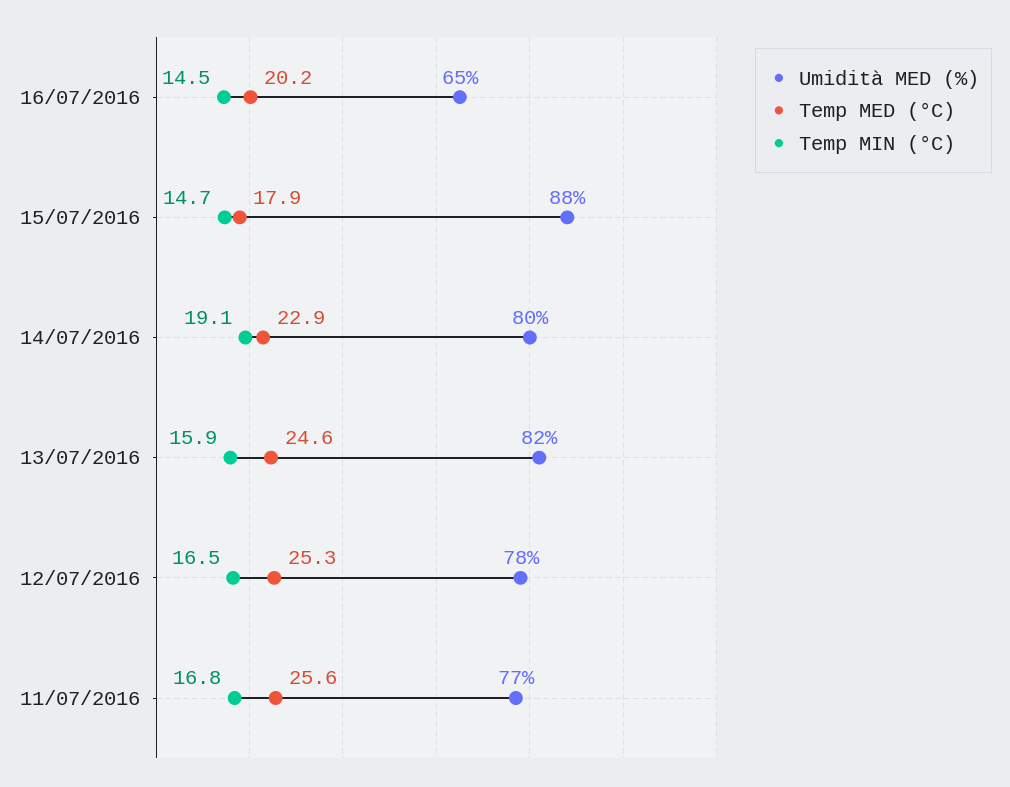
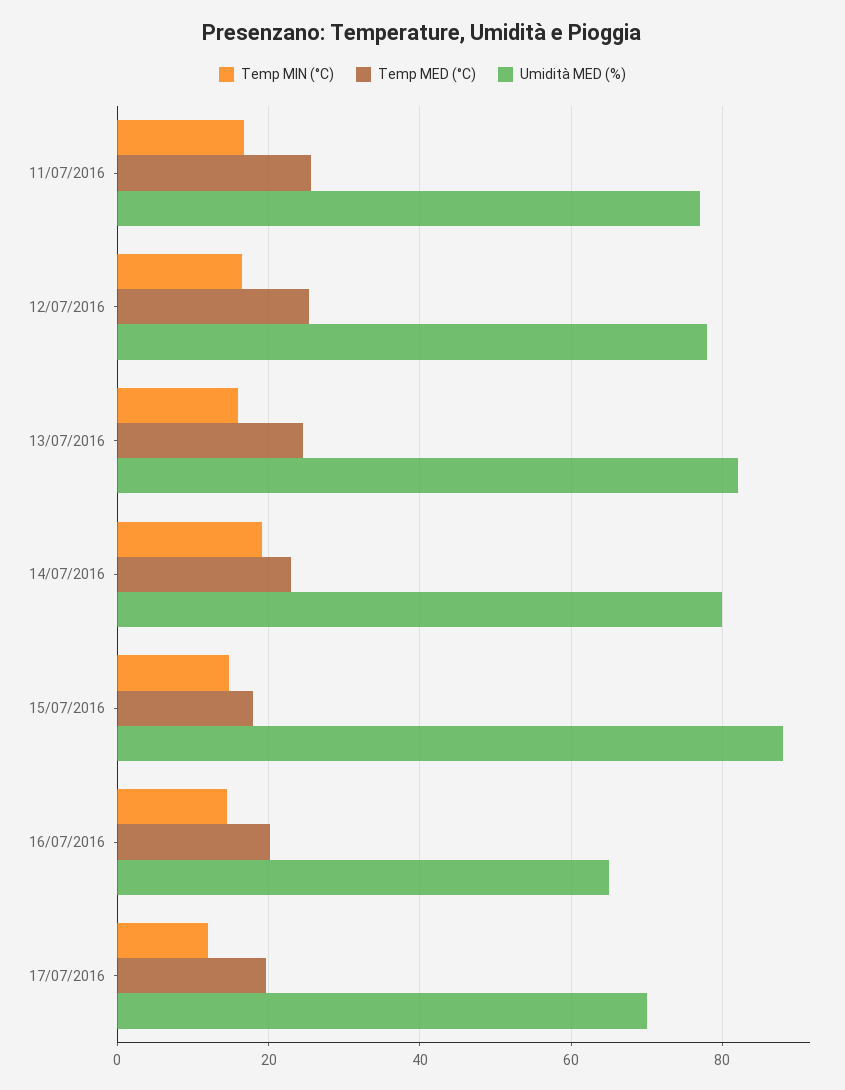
Temp MIN (°C), 17/07/2016: none -> 12
Temp MED (°C), 17/07/2016: none -> 20
Umidità MED (%), 17/07/2016: none -> 70

